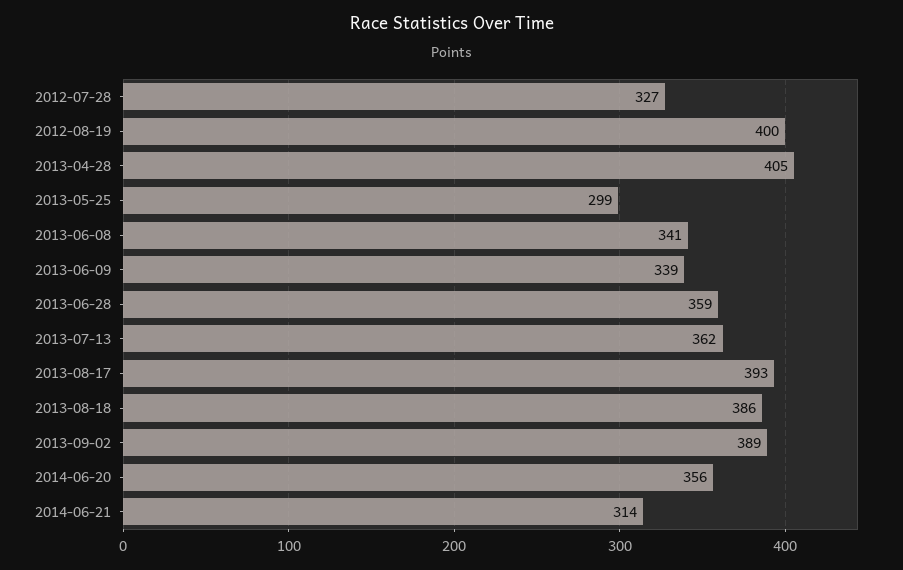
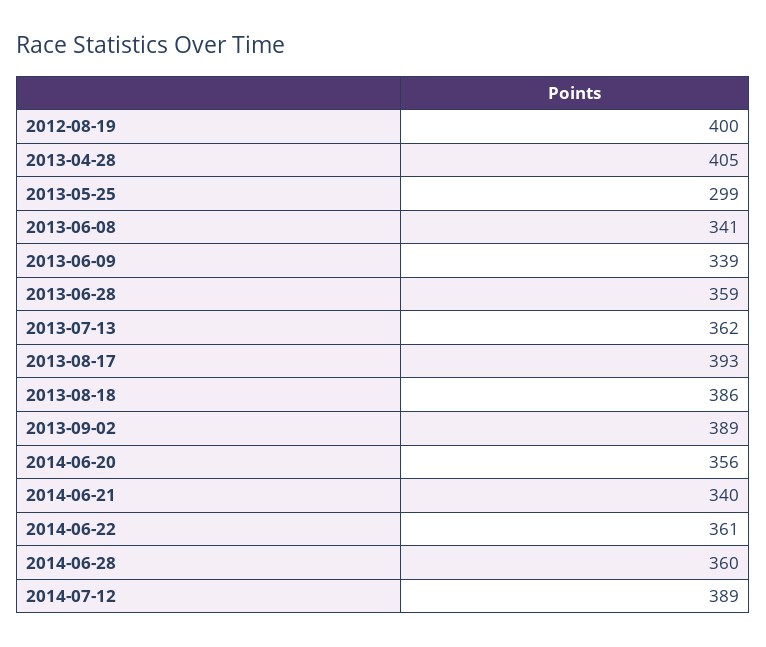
2012-07-28: 327 -> none
2014-06-21: 314 -> 340
2014-06-22: none -> 361
2014-06-28: none -> 360
2014-07-12: none -> 389

